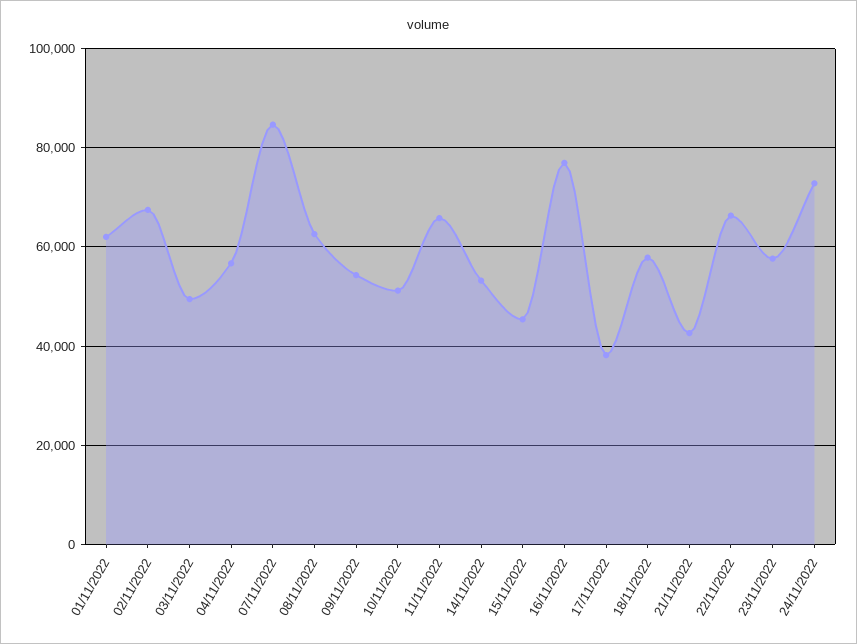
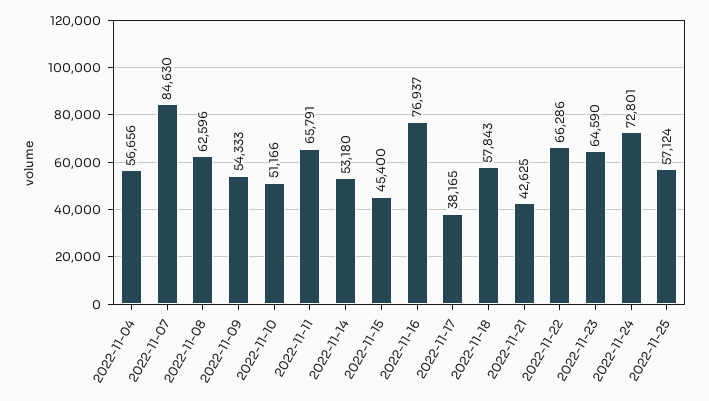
01/11/2022: 62000 -> none
02/11/2022: 68000 -> none
03/11/2022: 50000 -> none
23/11/2022: 58000 -> 64590
2022-11-25: none -> 57124

